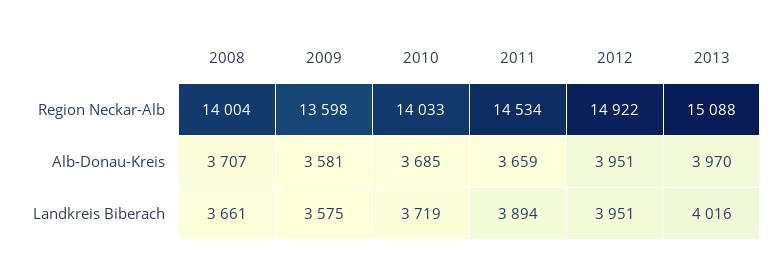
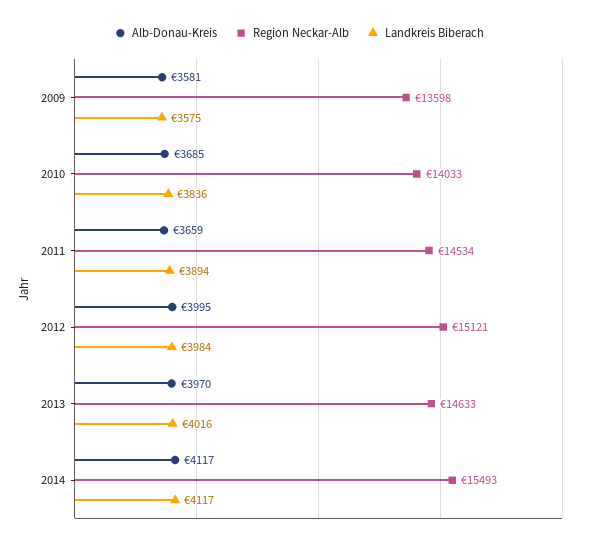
Region Neckar-Alb, 2008: 14004 -> none
Region Neckar-Alb, 2012: 14922 -> 15121
Region Neckar-Alb, 2013: 15088 -> 14633
Alb-Donau-Kreis, 2008: 3707 -> none
Alb-Donau-Kreis, 2012: 3951 -> 3995
Landkreis Biberach, 2008: 3661 -> none
Landkreis Biberach, 2010: 3719 -> 3836
Landkreis Biberach, 2012: 3951 -> 3984
Alb-Donau-Kreis, 2014: none -> 4117
Region Neckar-Alb, 2014: none -> 15493
Landkreis Biberach, 2014: none -> 4117

